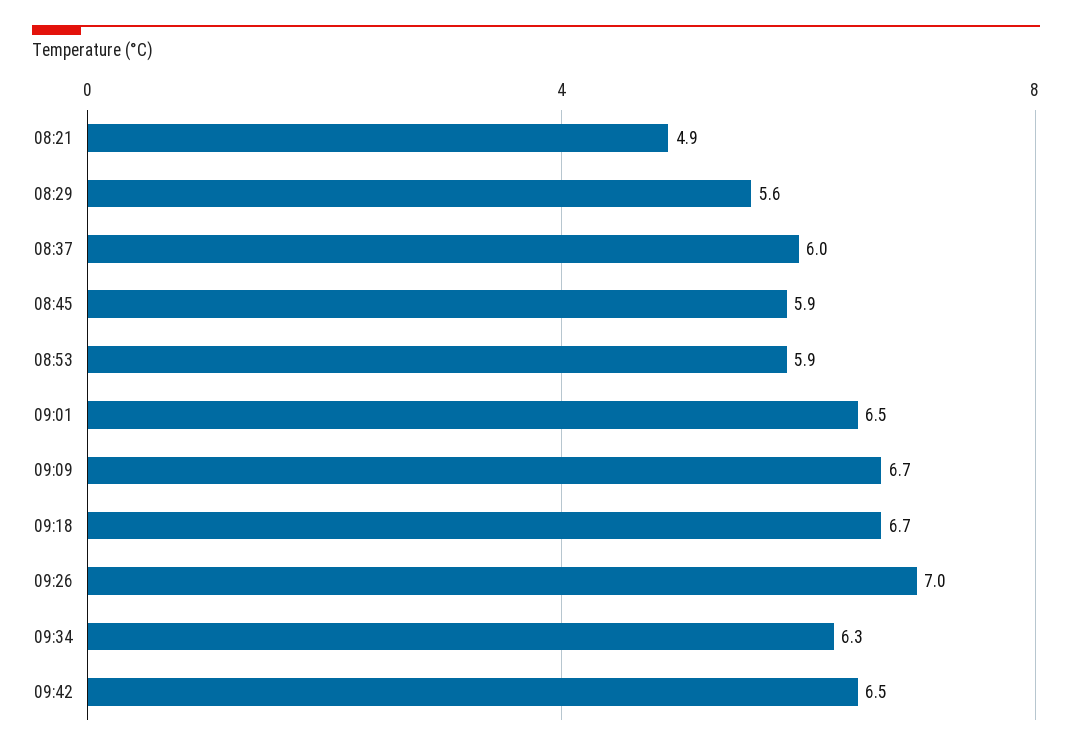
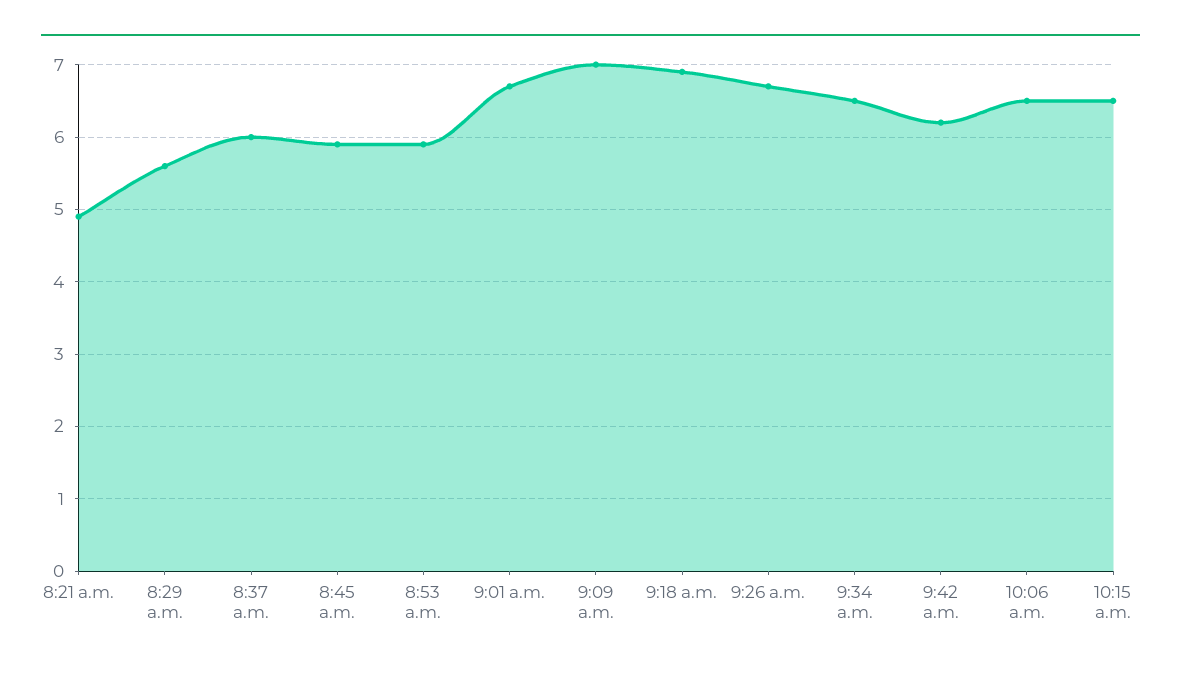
09:01: 6.5 -> 6.7
09:09: 6.7 -> 7
09:18: 6.7 -> 6.9
09:26: 7 -> 6.7
09:34: 6.3 -> 6.5
09:42: 6.5 -> 6.2
10:06 a.m.: none -> 6.5
10:15 a.m.: none -> 6.5

